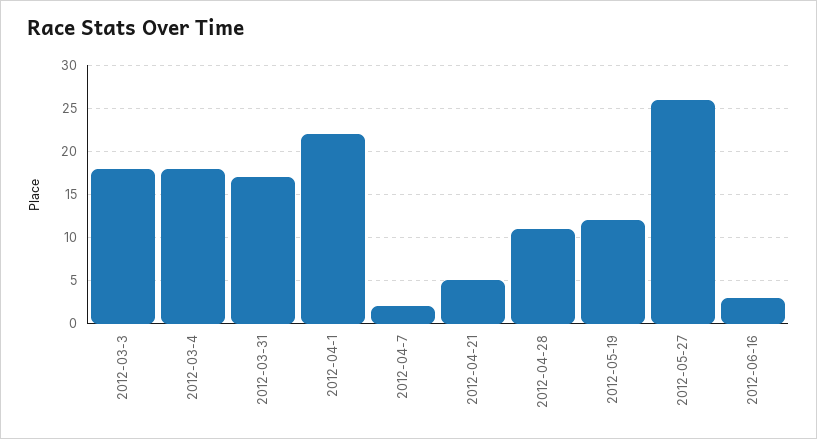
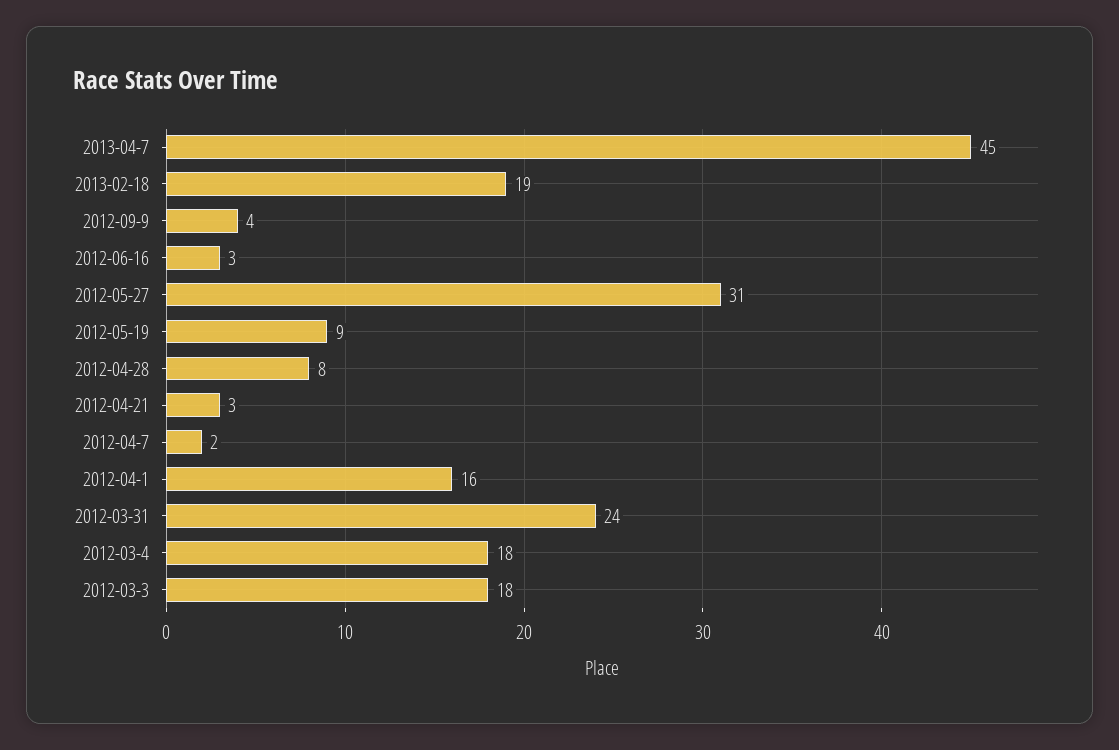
2012-03-31: 17 -> 24
2012-04-1: 22 -> 16
2012-04-21: 5 -> 3
2012-04-28: 11 -> 8
2012-05-19: 12 -> 9
2012-05-27: 26 -> 31
2013-04-7: none -> 45
2013-02-18: none -> 19
2012-09-9: none -> 4

